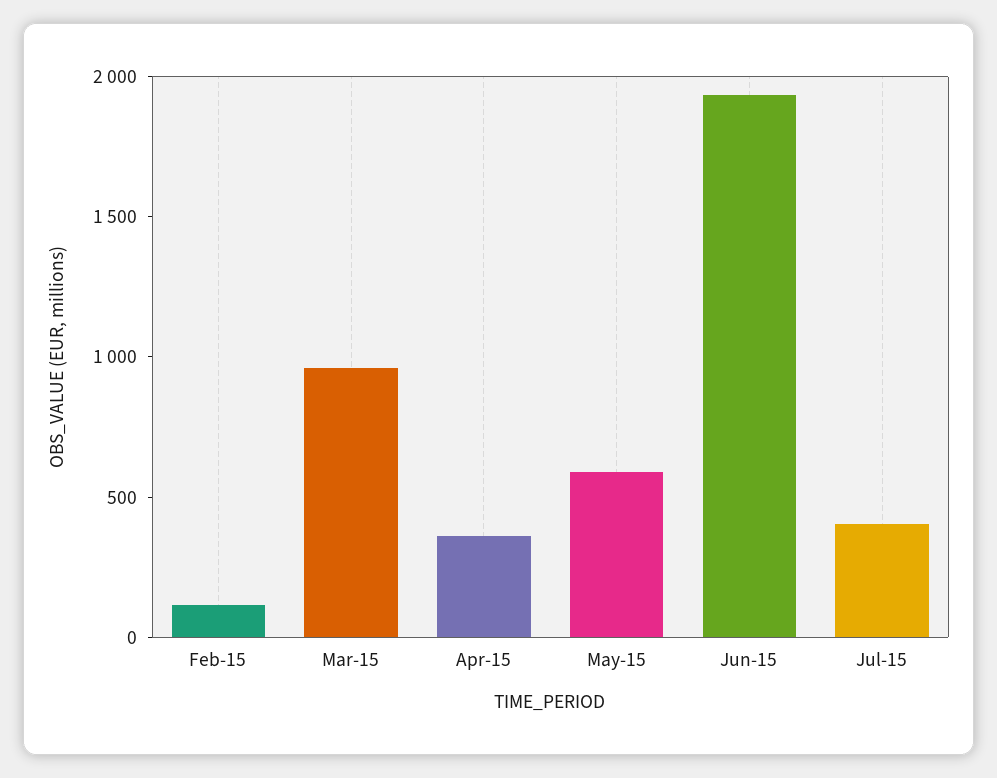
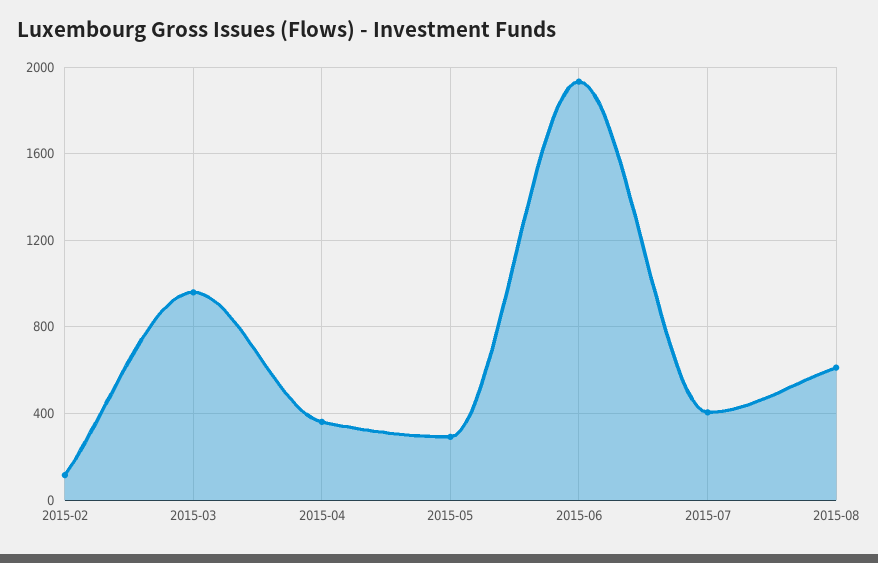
May-15: 600 -> 300
2015-08: none -> 600

